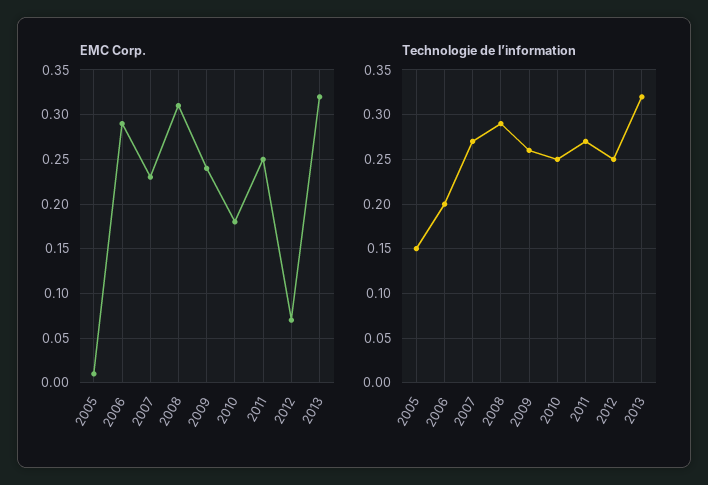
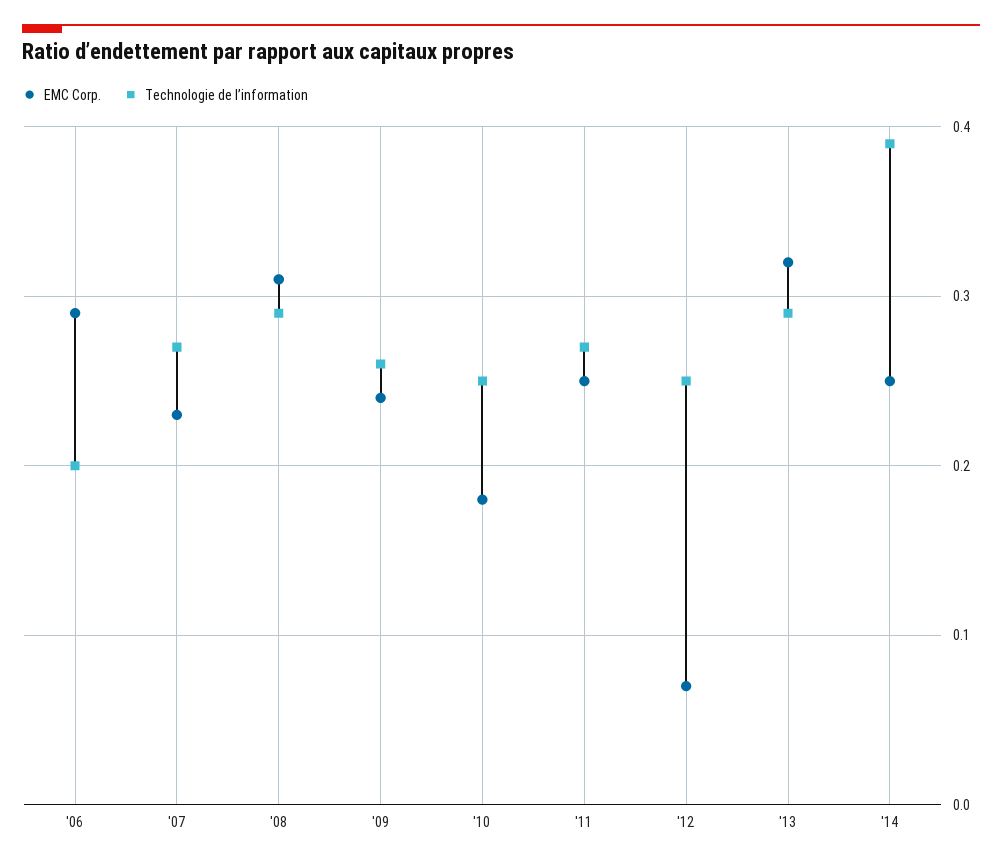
EMC Corp., 2005: 0.01 -> none
Technologie de l’information, 2005: 0.15 -> none
Technologie de l’information, 2013: 0.32 -> 0.29
EMC Corp., '14: none -> 0.25
Technologie de l’information, '14: none -> 0.39

